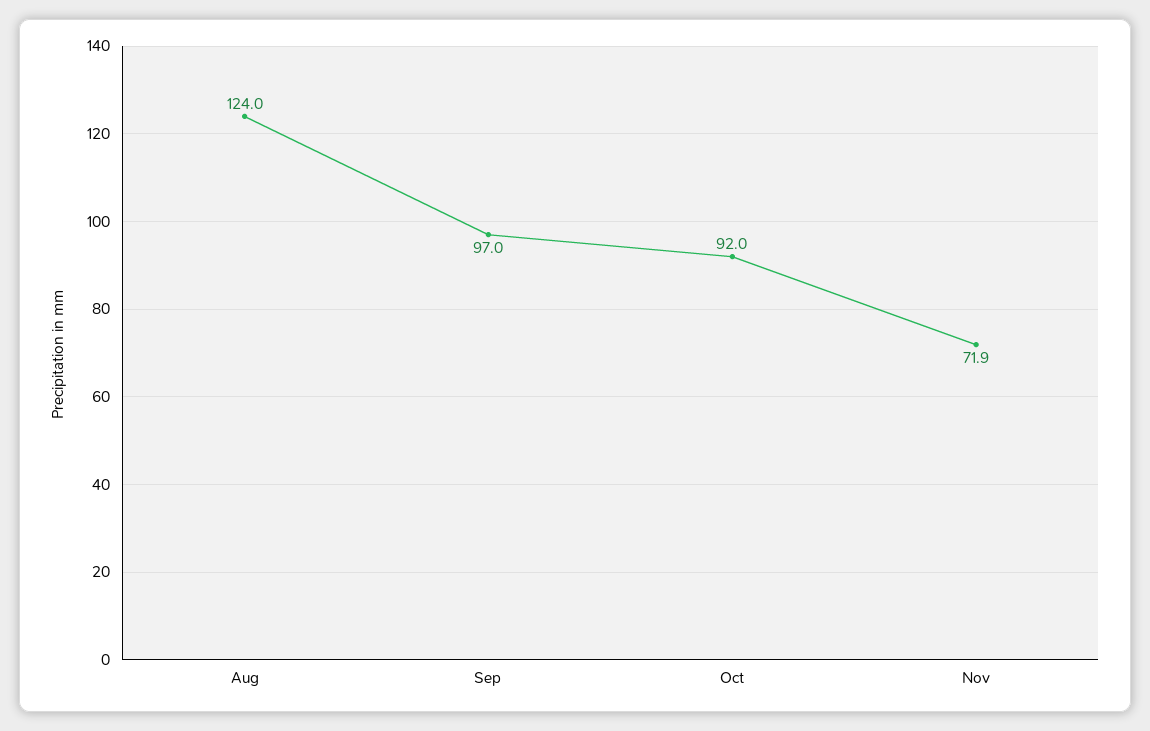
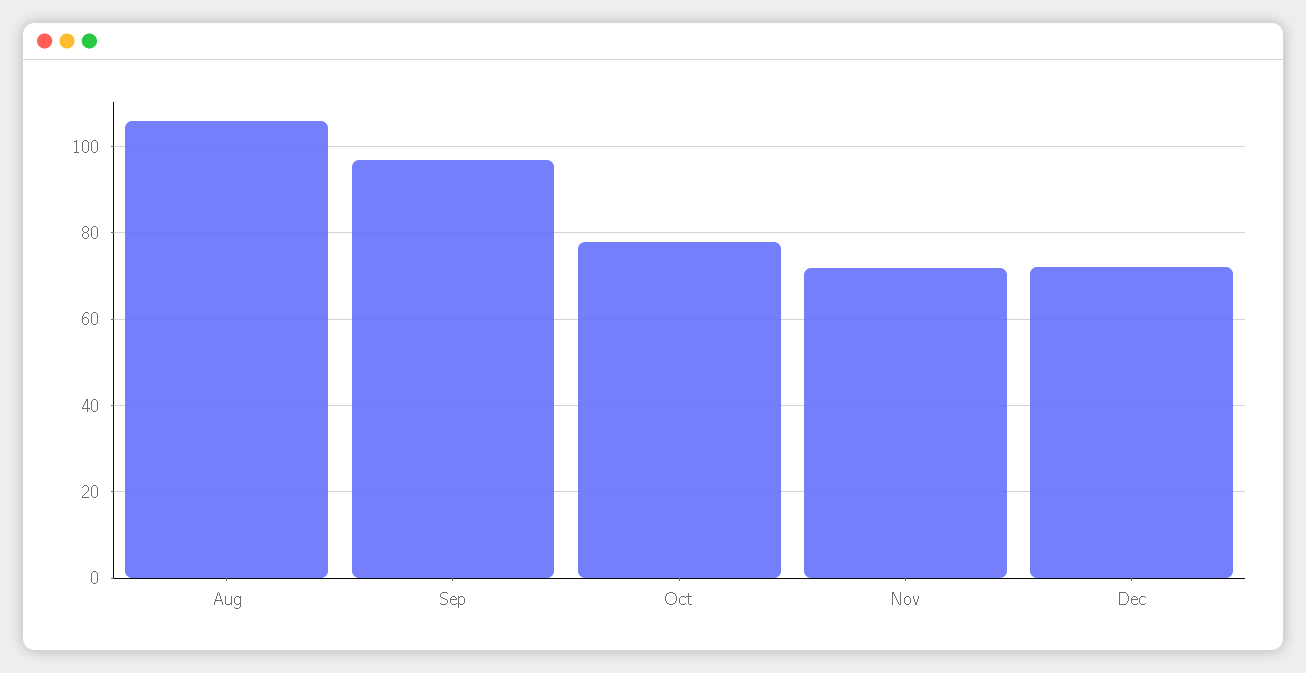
Aug: 124 -> 106
Oct: 92 -> 78
Dec: none -> 72

